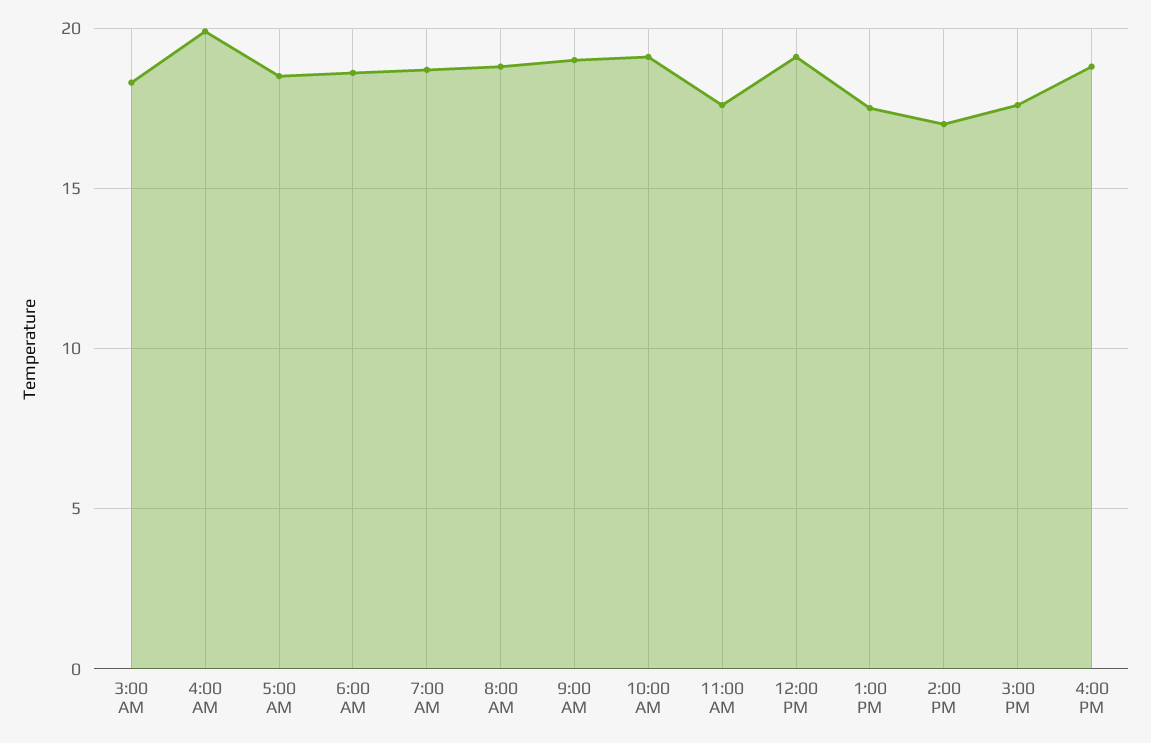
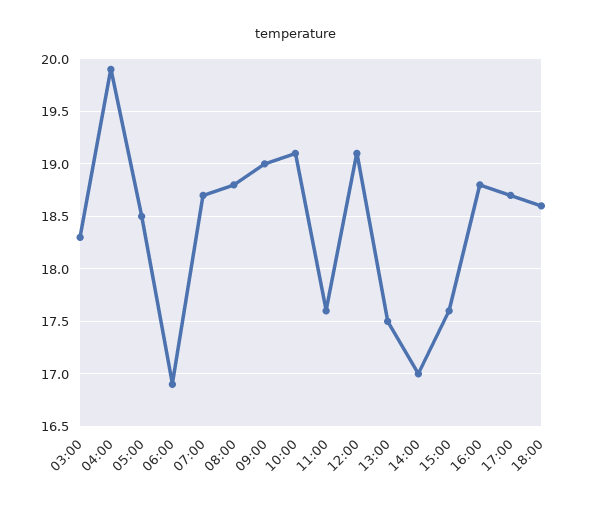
6:00 AM: 18.5 -> 16.9
17:00: none -> 18.7
18:00: none -> 18.6

